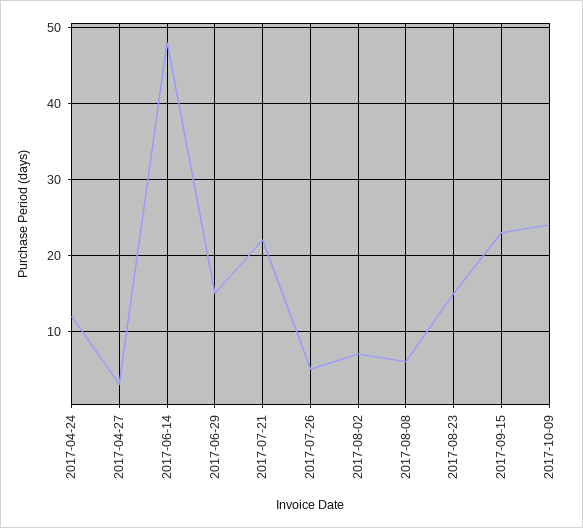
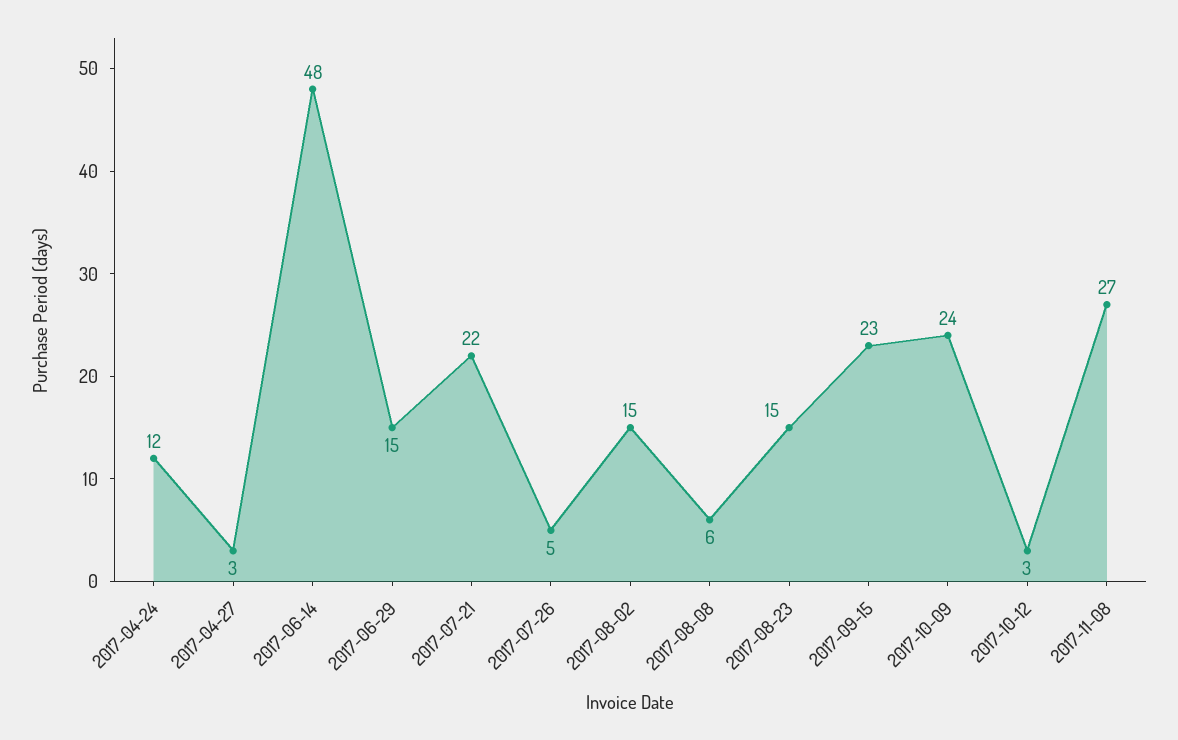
2017-08-02: 7 -> 15
2017-10-12: none -> 3
2017-11-08: none -> 27

